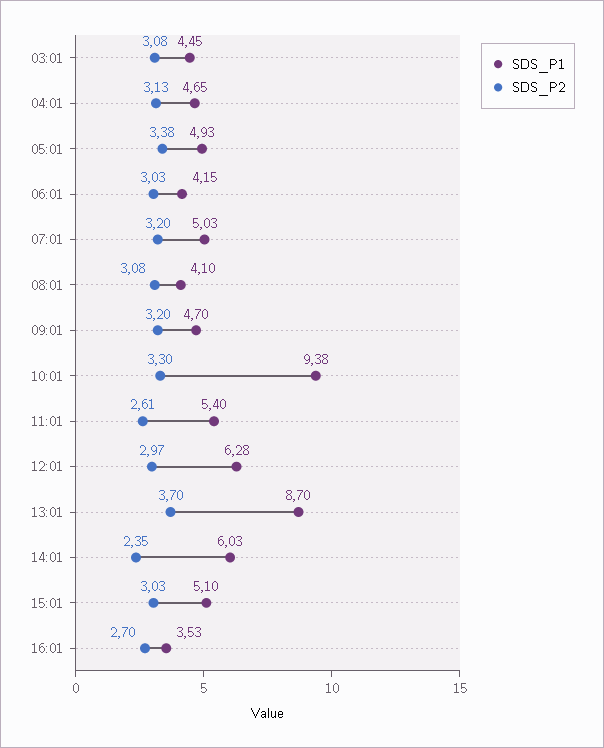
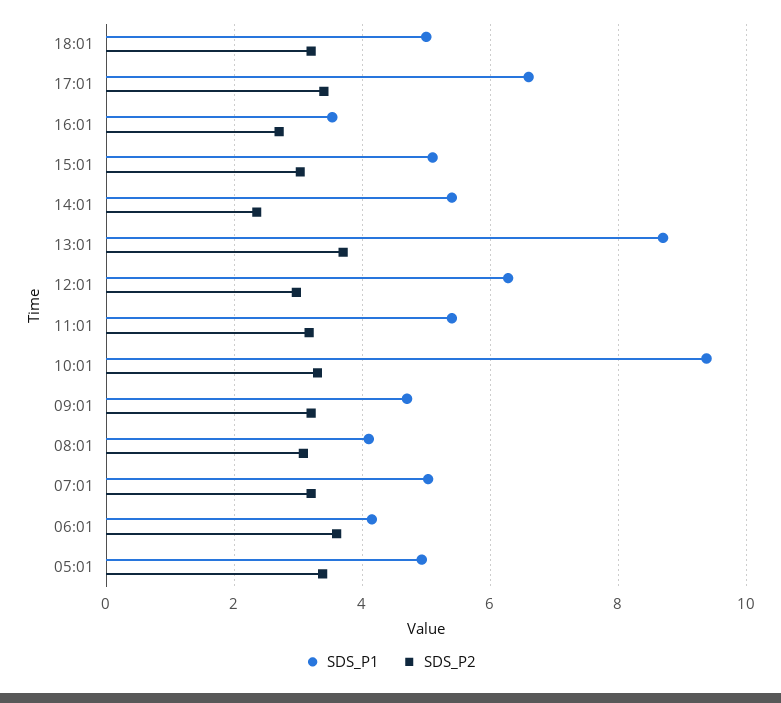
SDS_P1, 03:01: 4.45 -> none
SDS_P2, 03:01: 3.08 -> none
SDS_P1, 04:01: 4.65 -> none
SDS_P2, 04:01: 3.13 -> none
SDS_P2, 06:01: 3.03 -> 3.6
SDS_P2, 11:01: 2.61 -> 3.2
SDS_P1, 14:01: 6.03 -> 5.4
SDS_P1, 18:01: none -> 5
SDS_P2, 18:01: none -> 3.2
SDS_P1, 17:01: none -> 6.6
SDS_P2, 17:01: none -> 3.4

